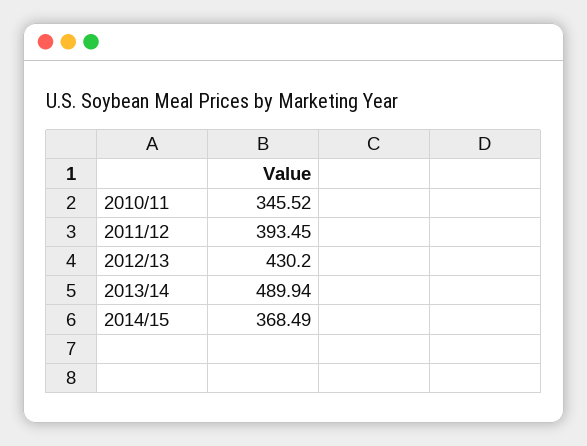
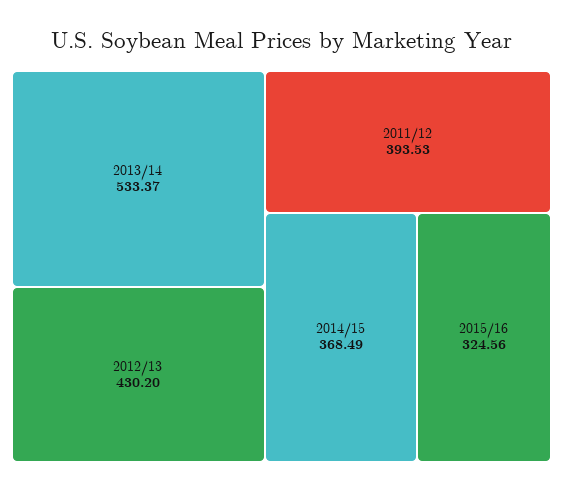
2010/11: 345.52 -> none
2011/12: 393.45 -> 393.53
2013/14: 489.94 -> 533.37
2015/16: none -> 324.56

